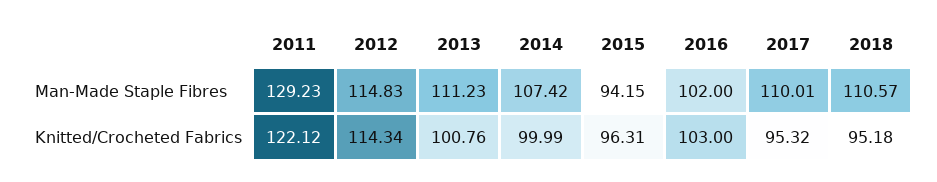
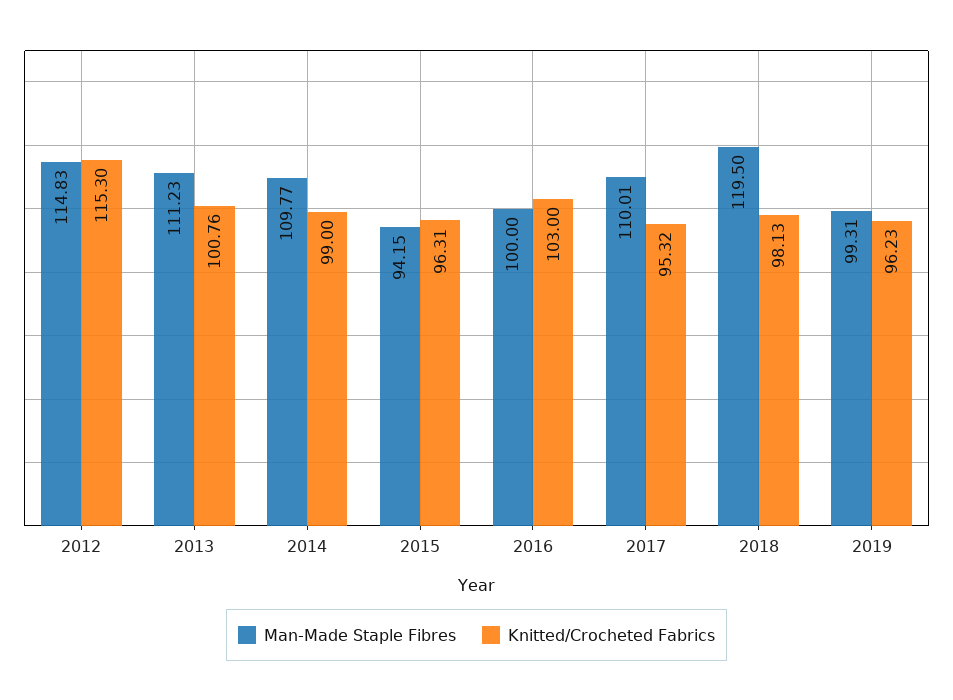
Man-Made Staple Fibres, 2011: 129.23 -> none
Man-Made Staple Fibres, 2014: 107.42 -> 109.77
Man-Made Staple Fibres, 2016: 102 -> 100
Man-Made Staple Fibres, 2018: 110.57 -> 119.5
Knitted/Crocheted Fabrics, 2011: 122.12 -> none
Knitted/Crocheted Fabrics, 2012: 114.34 -> 115.3
Knitted/Crocheted Fabrics, 2014: 99.99 -> 99
Knitted/Crocheted Fabrics, 2018: 95.18 -> 98.13
Man-Made Staple Fibres, 2019: none -> 99.31
Knitted/Crocheted Fabrics, 2019: none -> 96.23

